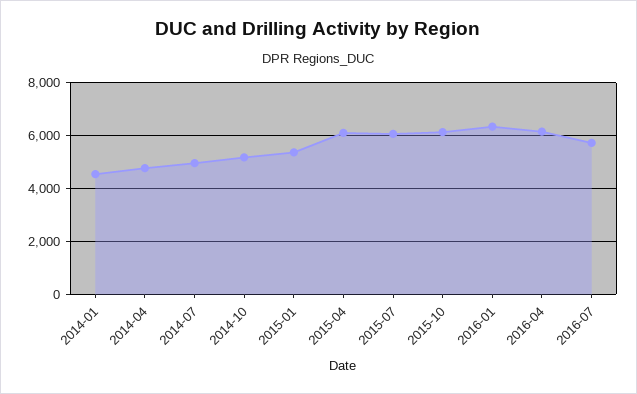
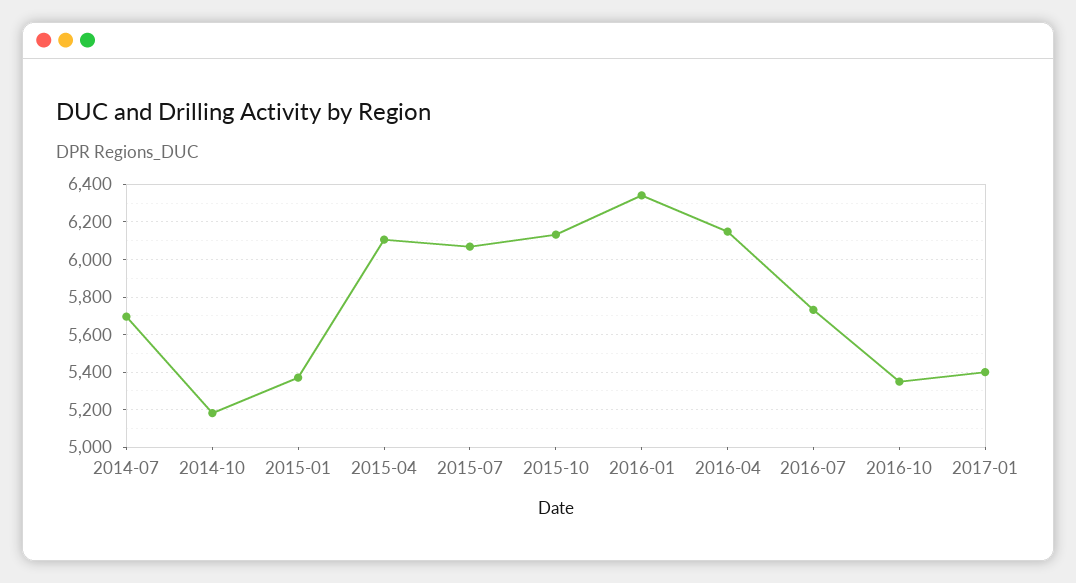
2014-01: 4500 -> none
2014-04: 4750 -> none
2014-07: 5000 -> 5700
2016-10: none -> 5350
2017-01: none -> 5400

